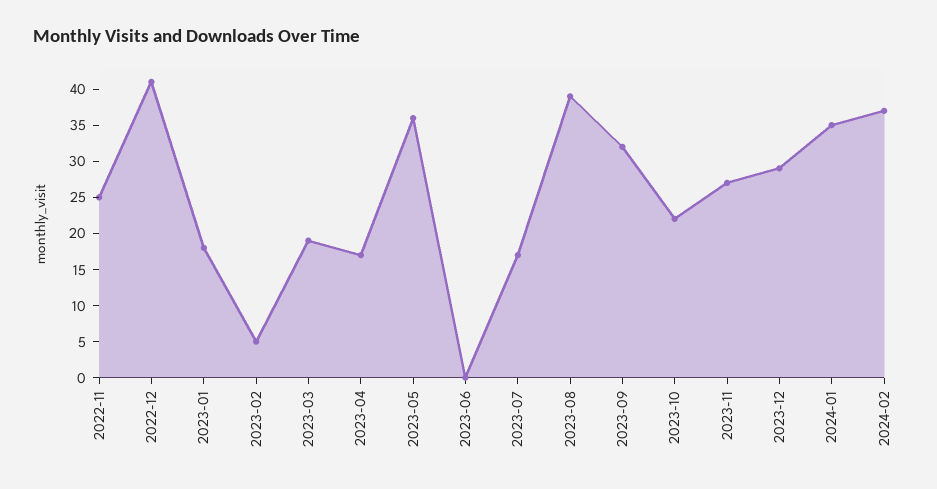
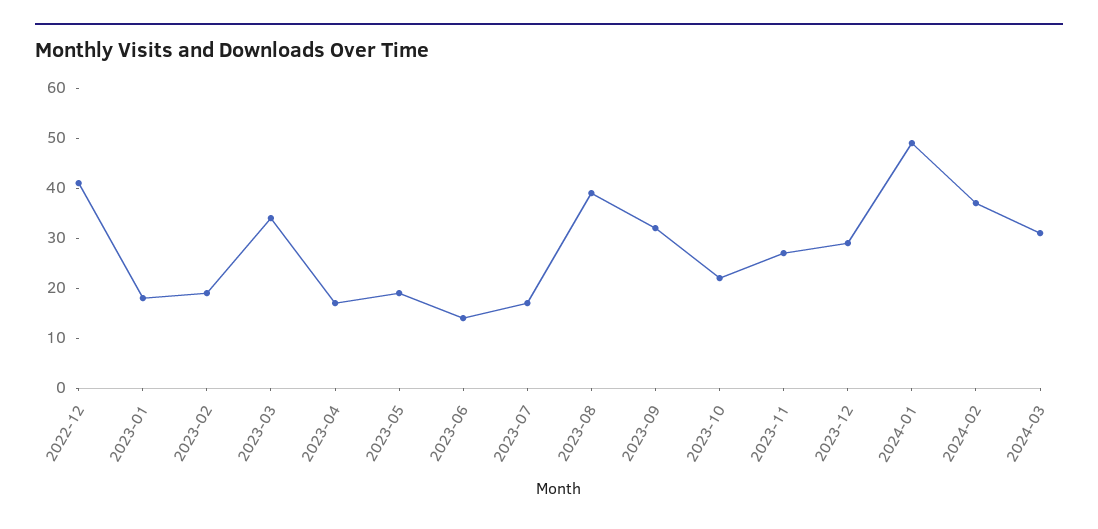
2022-11: 25 -> none
2023-02: 5 -> 20
2023-03: 20 -> 35
2023-05: 35 -> 20
2023-06: 0 -> 15
2024-01: 35 -> 50
2024-03: none -> 30

